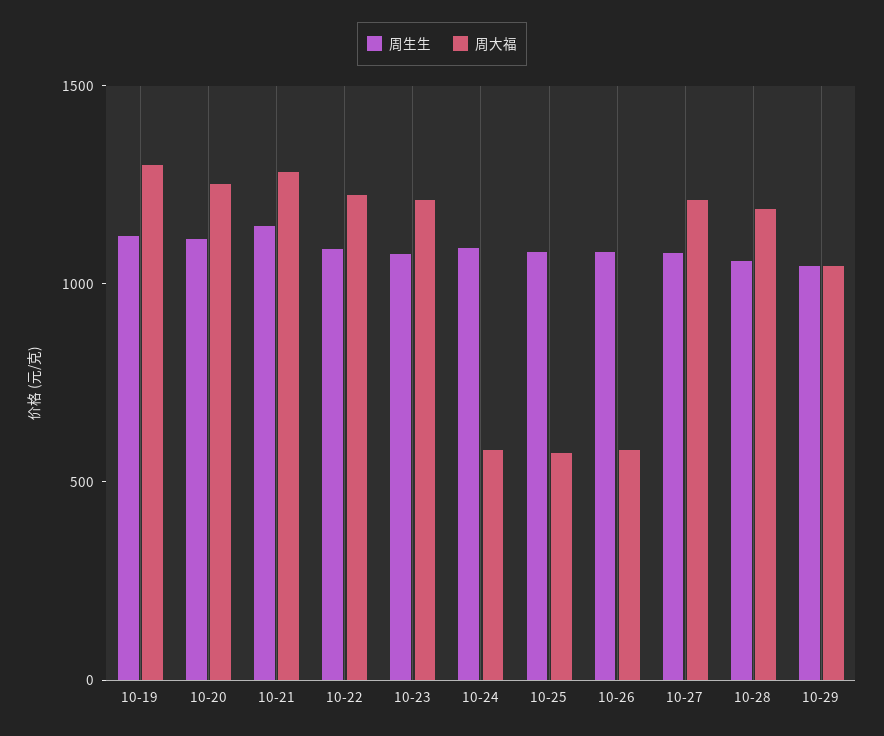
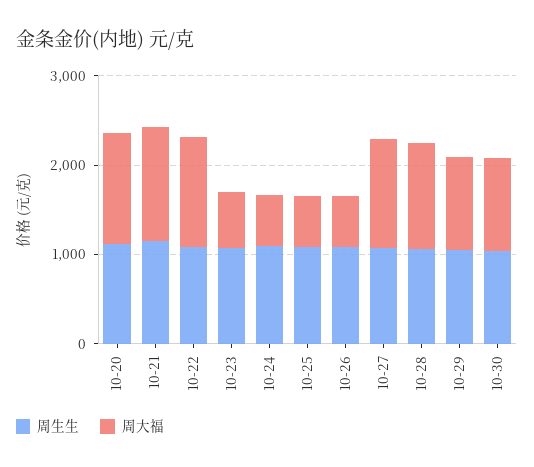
周生生, 10-19: 1100 -> none
周大福, 10-19: 1300 -> none
周大福, 10-23: 1200 -> 600
周生生, 10-30: none -> 1000
周大福, 10-30: none -> 1000

